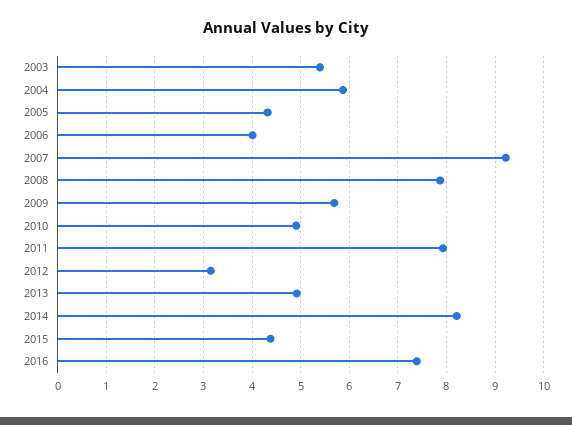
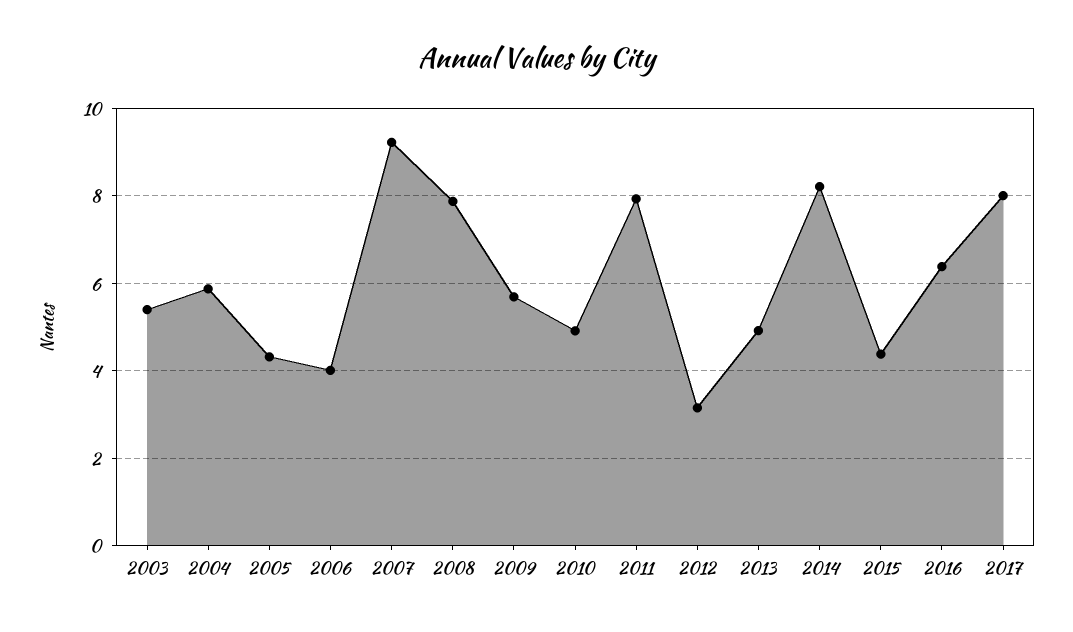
2016: 7.4 -> 6.4
2017: none -> 8

